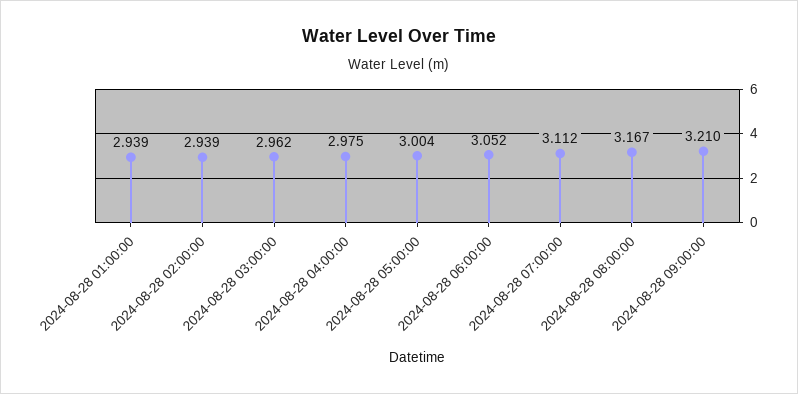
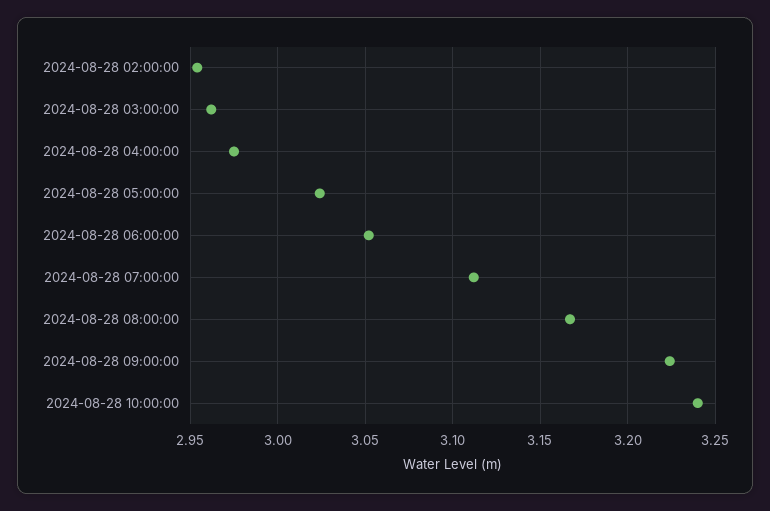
2024-08-28 01:00:00: 2.939 -> none
2024-08-28 02:00:00: 2.939 -> 2.955
2024-08-28 05:00:00: 3.004 -> 3.025
2024-08-28 09:00:00: 3.21 -> 3.225
2024-08-28 10:00:00: none -> 3.24

